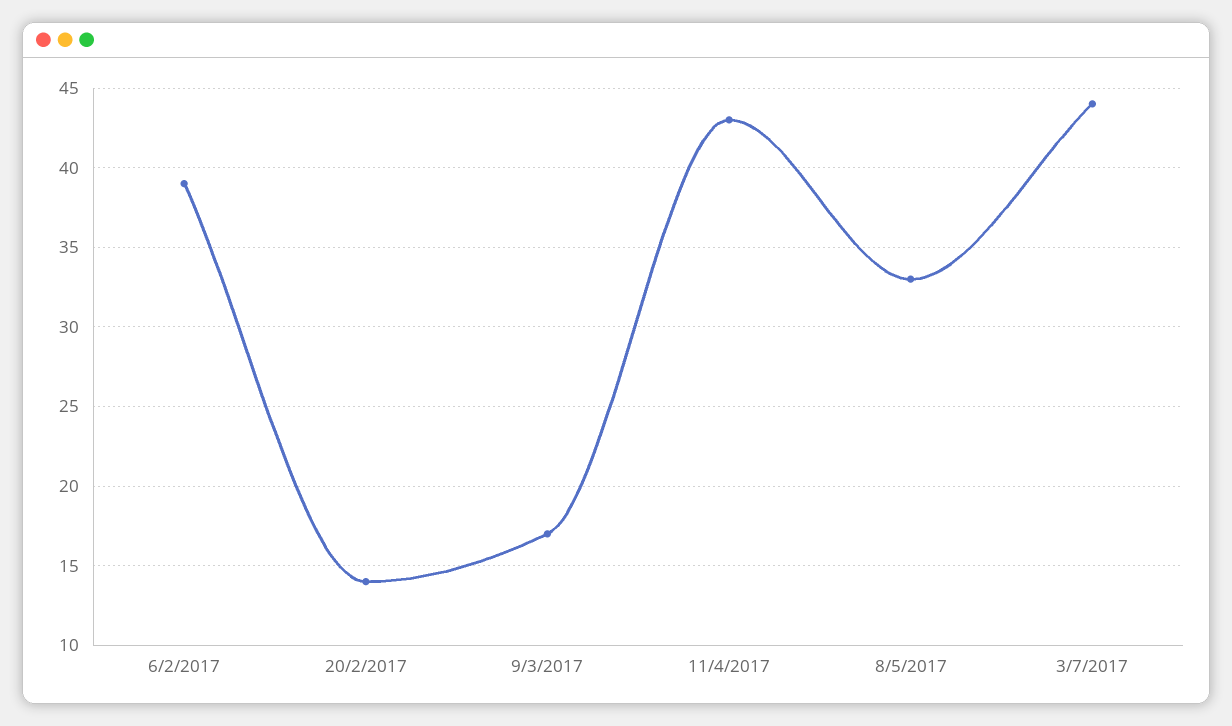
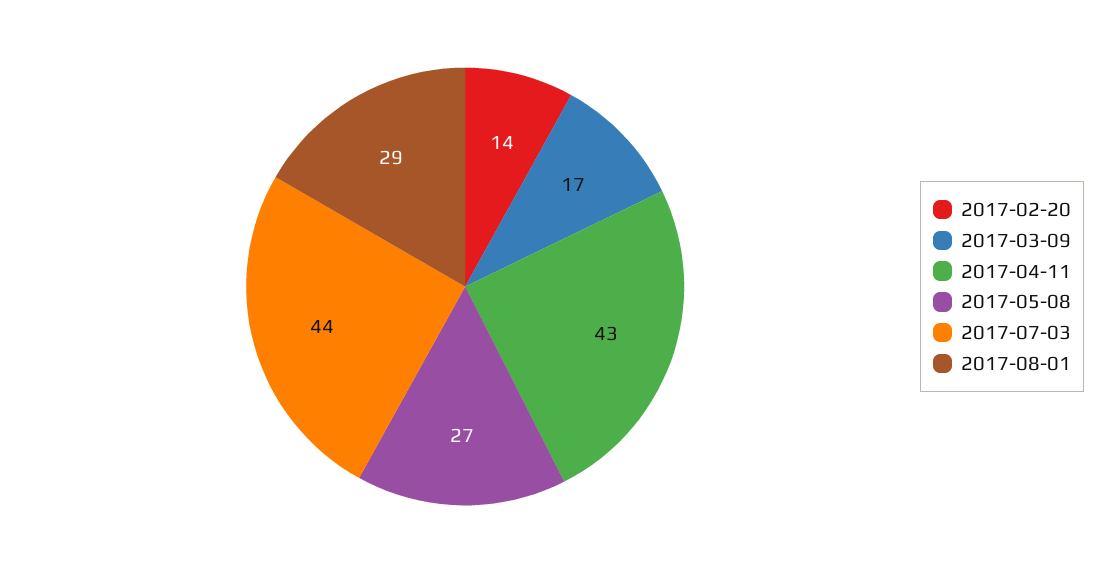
6/2/2017: 39 -> none
8/5/2017: 33 -> 27
2017-08-01: none -> 29

